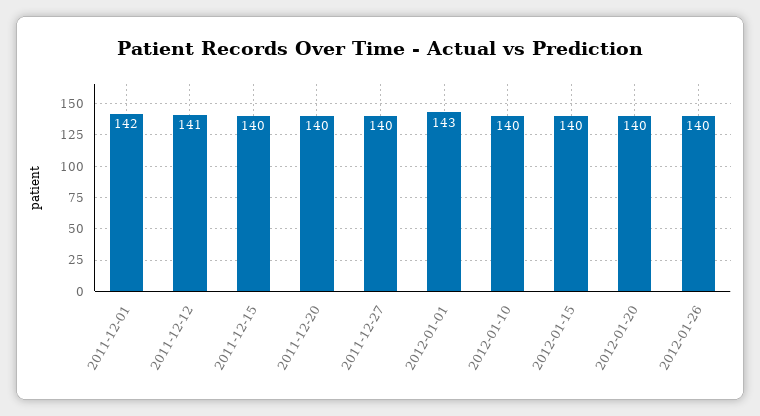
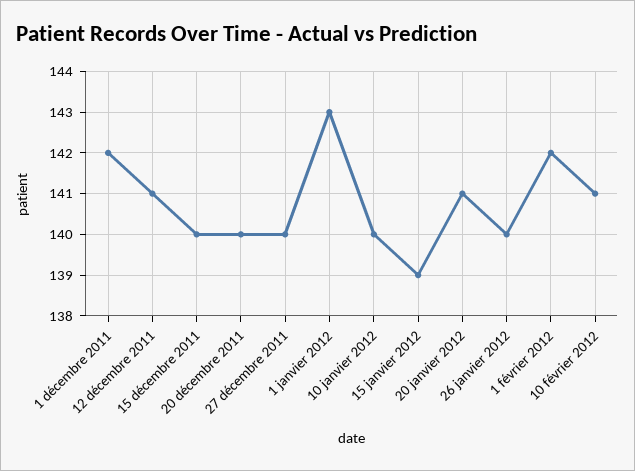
2012-01-15: 140 -> 139
2012-01-20: 140 -> 141
1 février 2012: none -> 142
10 février 2012: none -> 141

